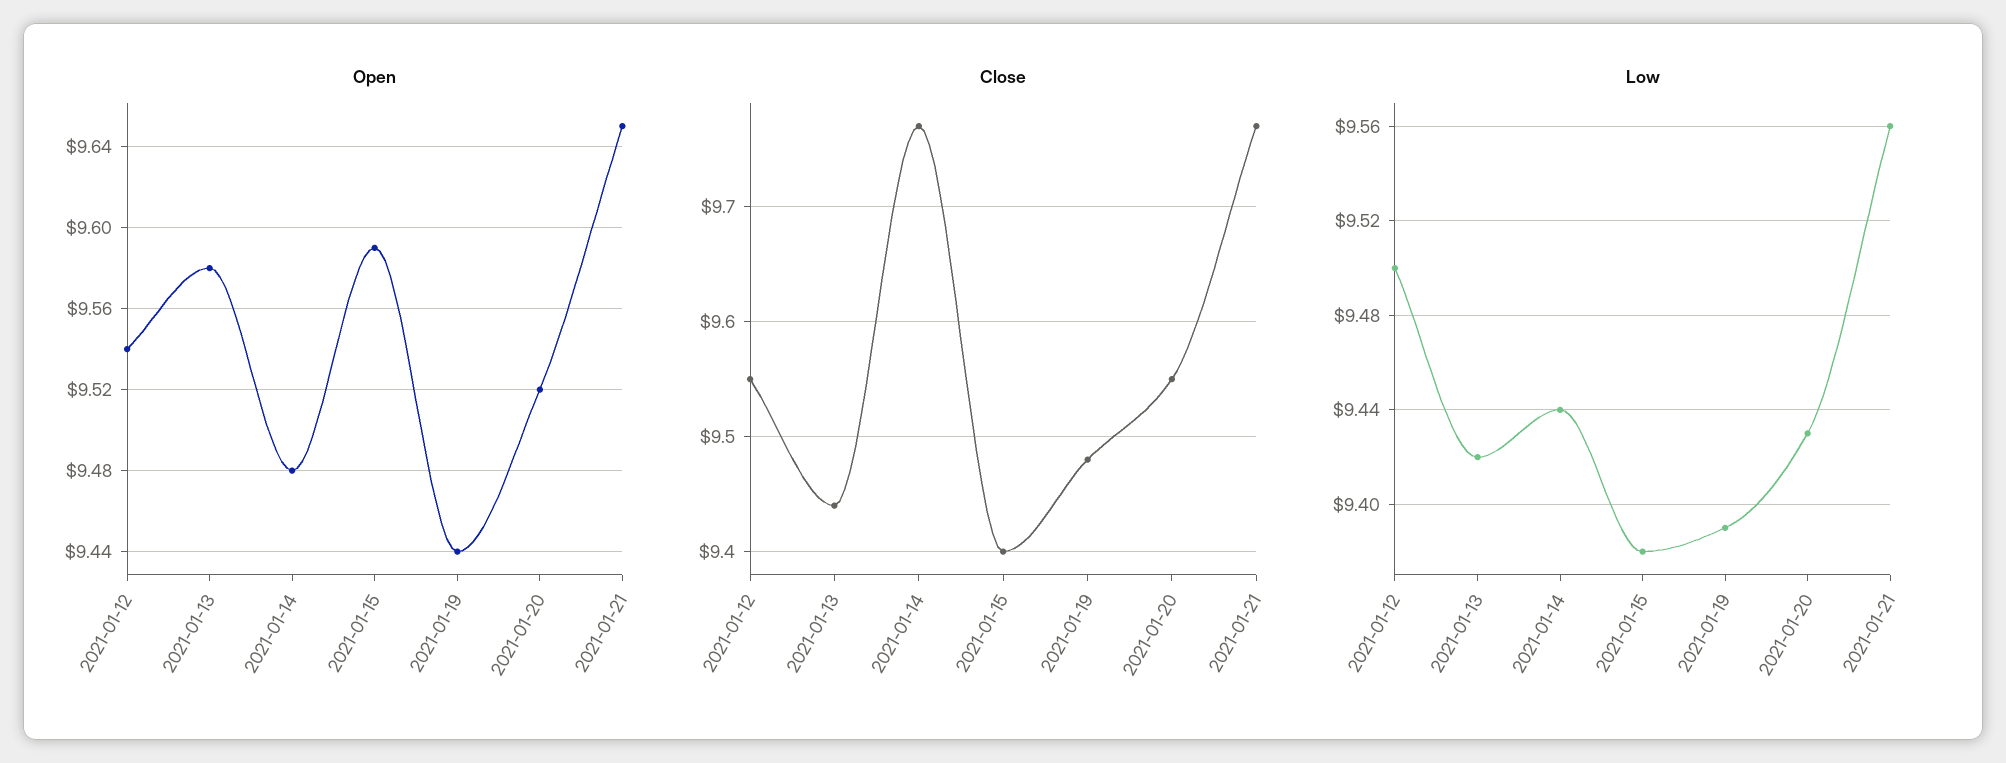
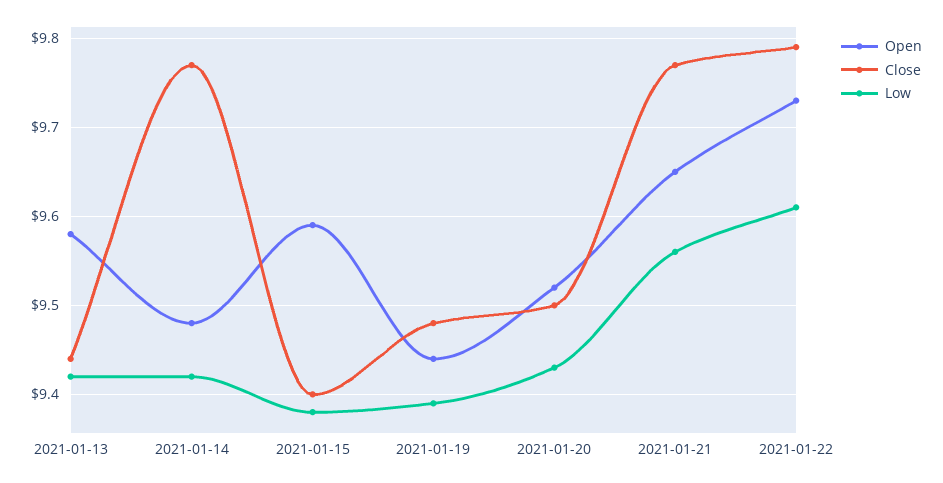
Open, 2021-01-12: 9.54 -> none
Close, 2021-01-12: 9.55 -> none
Close, 2021-01-20: 9.55 -> 9.5
Low, 2021-01-12: 9.5 -> none
Low, 2021-01-14: 9.44 -> 9.42
Open, 2021-01-22: none -> 9.73
Close, 2021-01-22: none -> 9.79
Low, 2021-01-22: none -> 9.61

